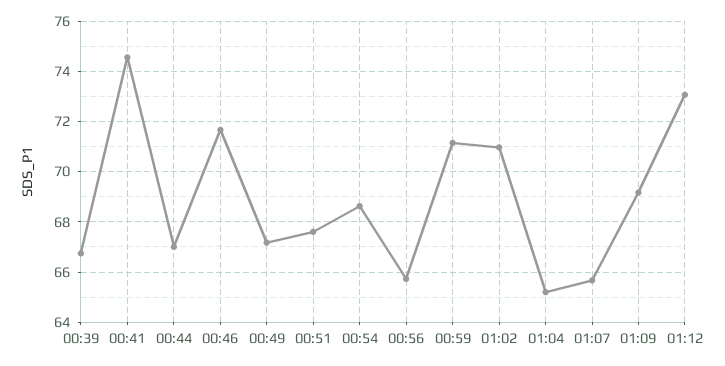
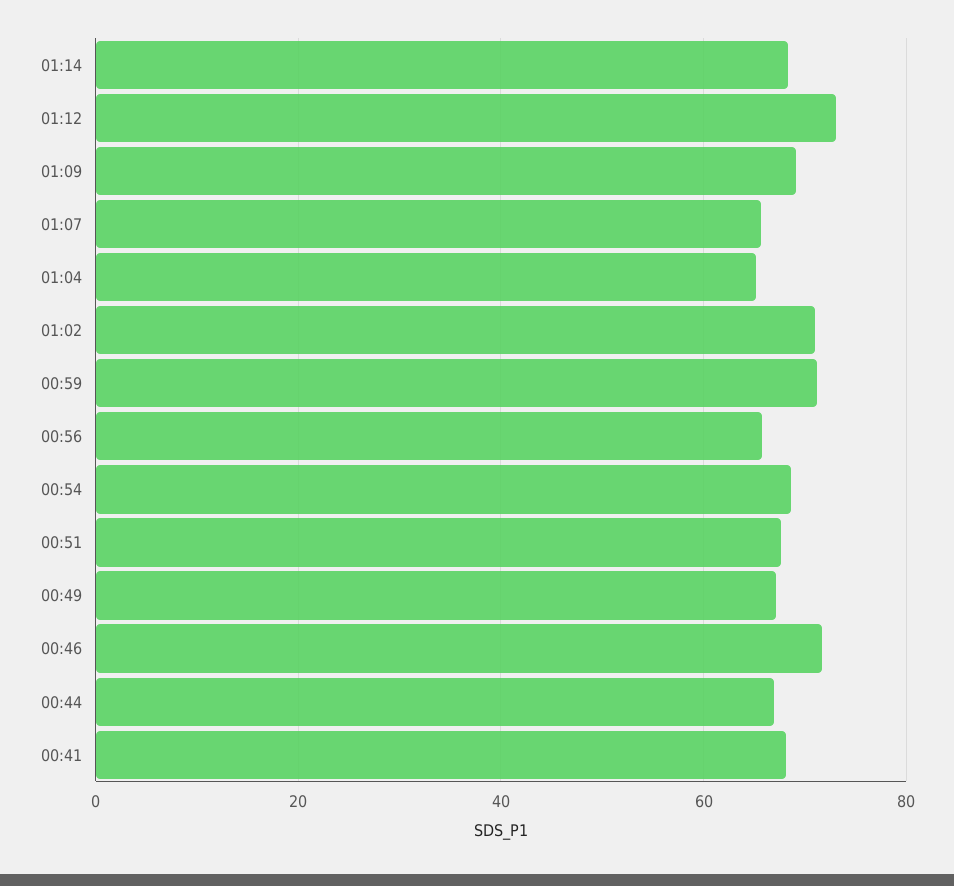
00:39: 66.75 -> none
00:41: 74.5 -> 68
01:14: none -> 68

